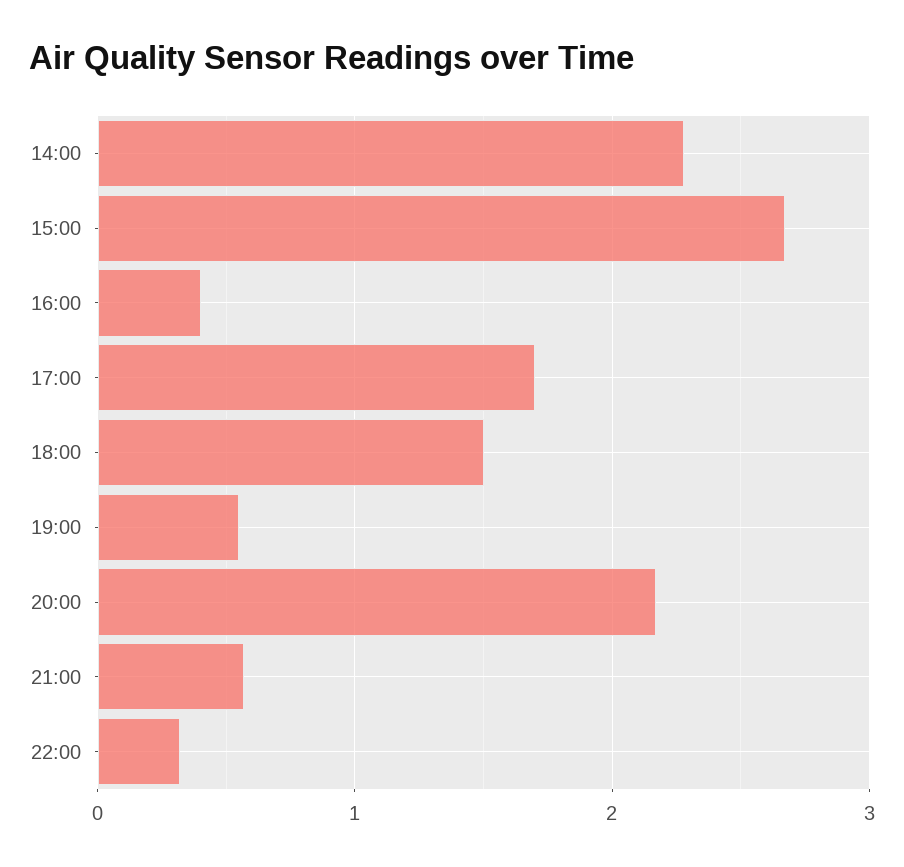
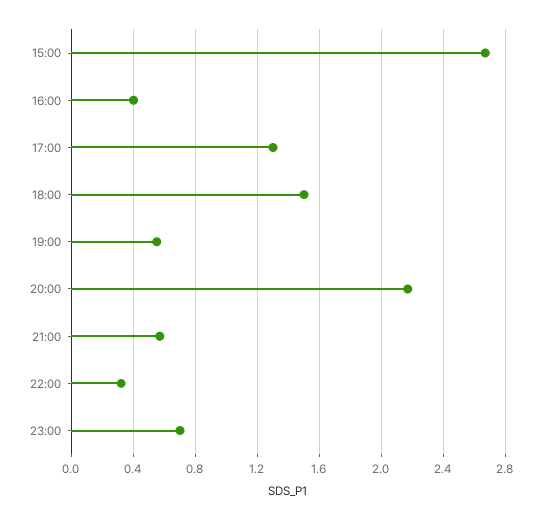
14:00: 2.3 -> none
17:00: 1.7 -> 1.3
23:00: none -> 0.7

